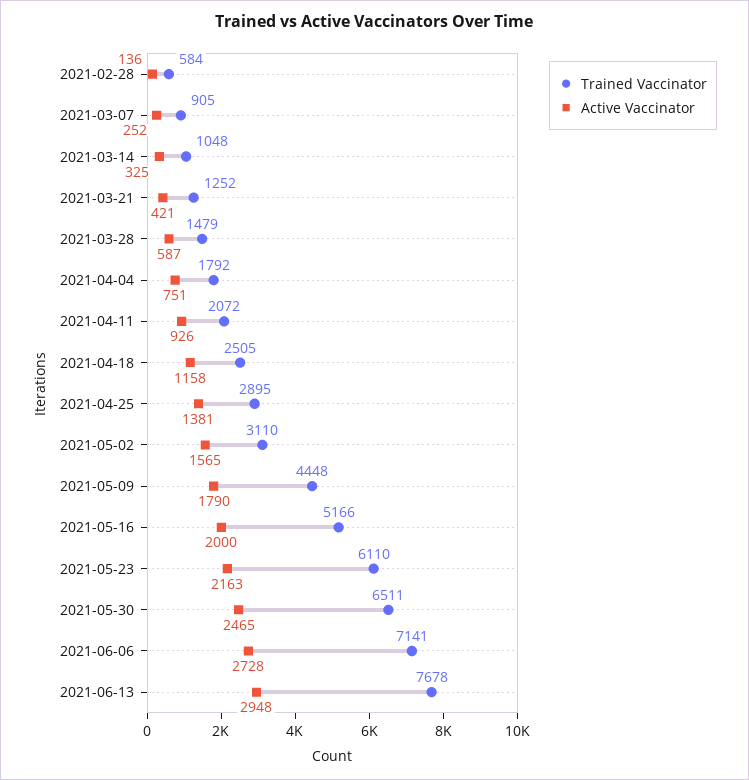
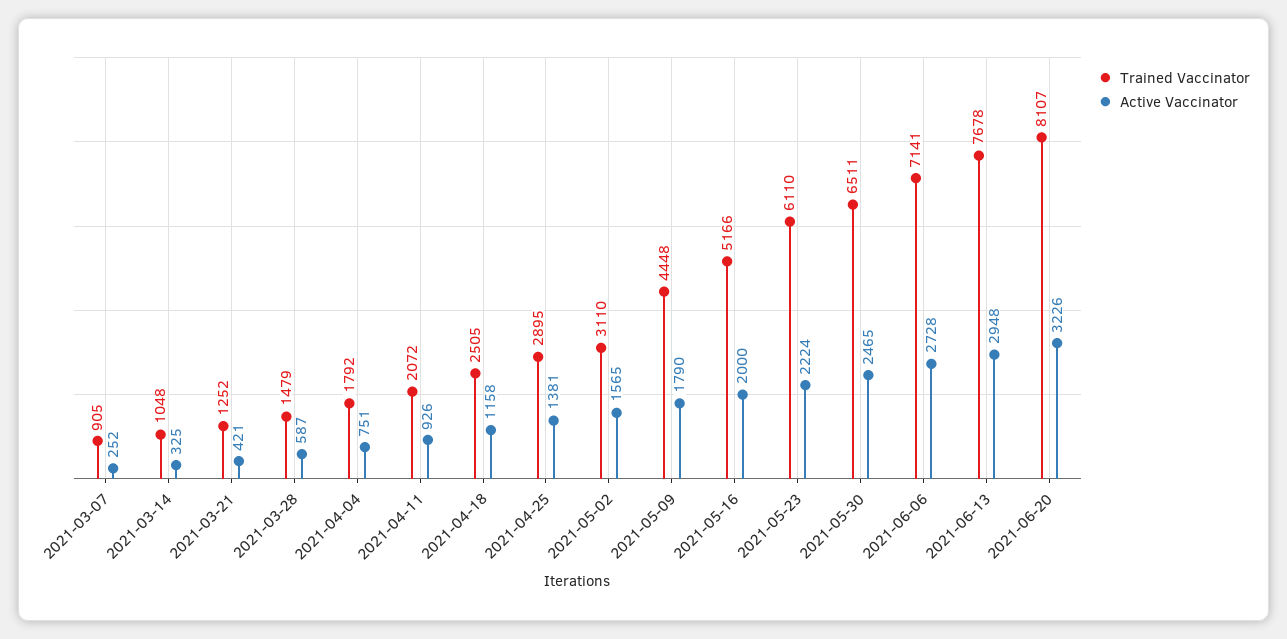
Trained Vaccinator, 2021-02-28: 584 -> none
Active Vaccinator, 2021-02-28: 136 -> none
Active Vaccinator, 2021-05-23: 2163 -> 2224
Trained Vaccinator, 2021-06-20: none -> 8107
Active Vaccinator, 2021-06-20: none -> 3226

